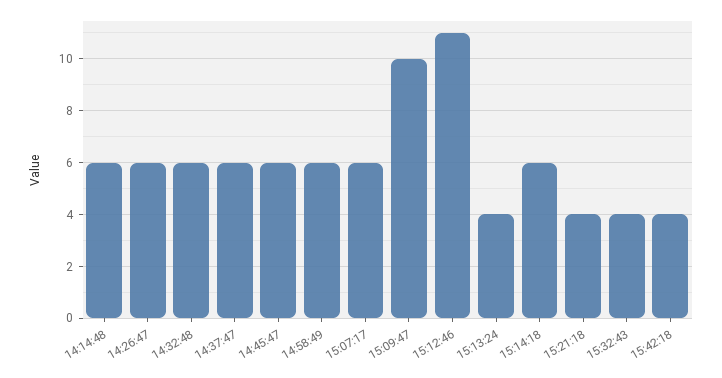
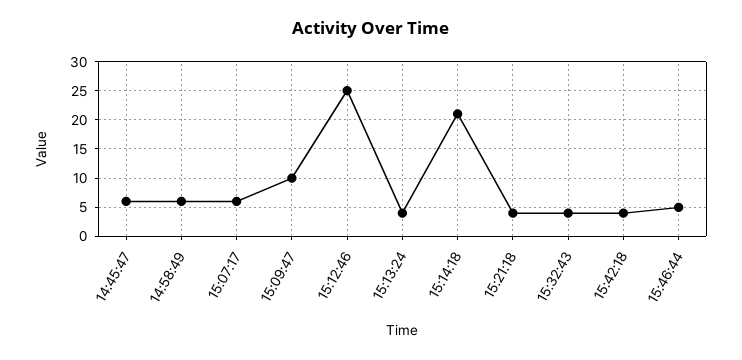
14:14:48: 6 -> none
14:26:47: 6 -> none
14:32:48: 6 -> none
14:37:47: 6 -> none
15:12:46: 11 -> 25
15:14:18: 6 -> 20
15:46:44: none -> 5

